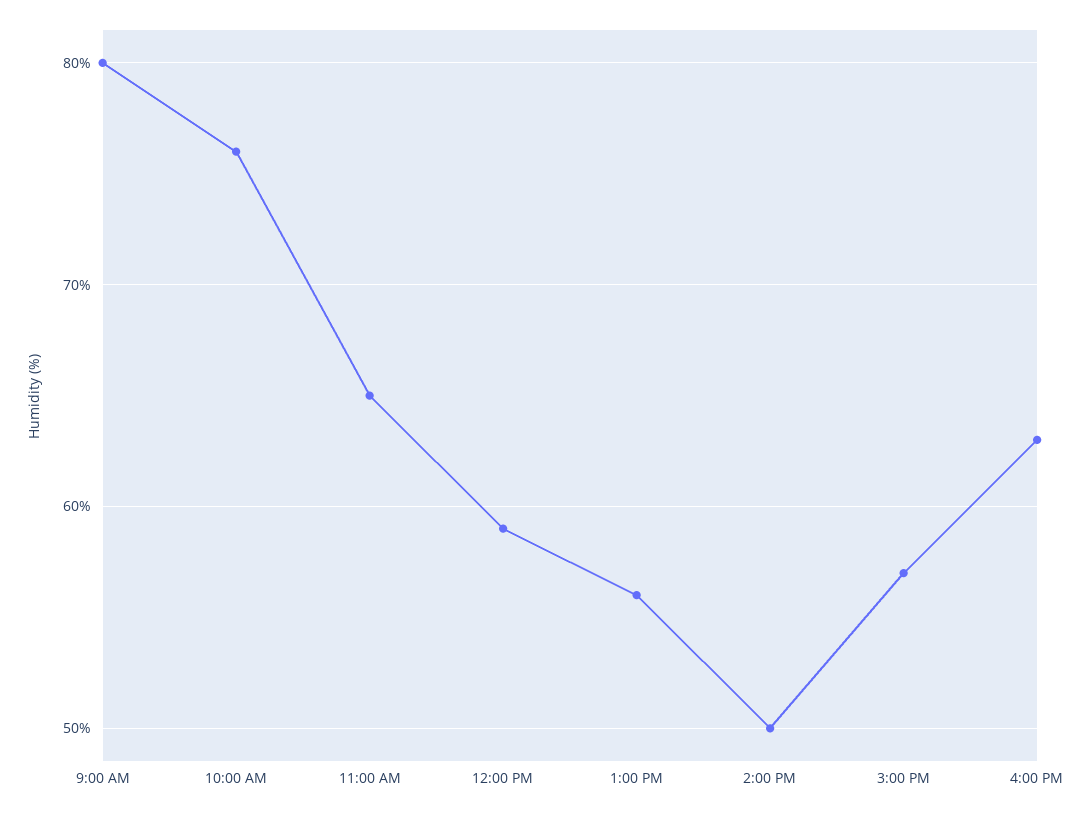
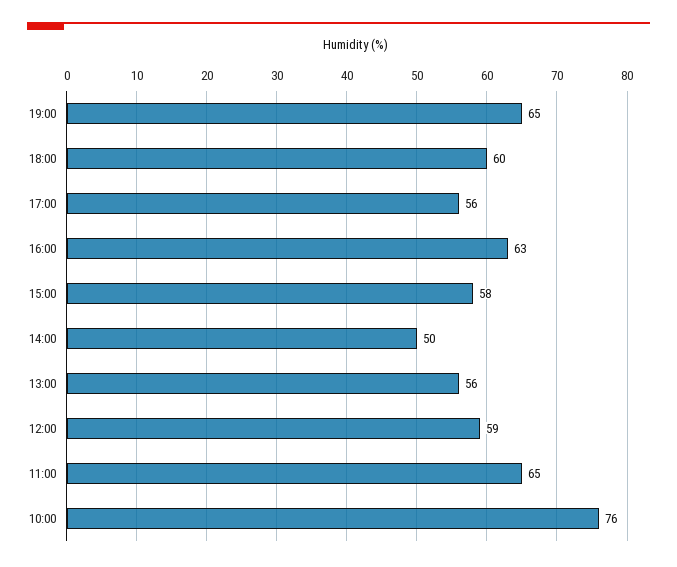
9:00 AM: 80 -> none
3:00 PM: 57 -> 58
19:00: none -> 65
18:00: none -> 60
17:00: none -> 56

